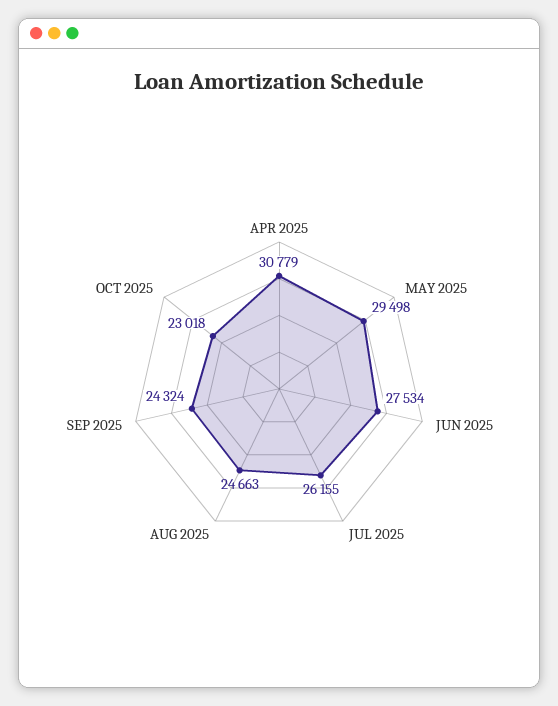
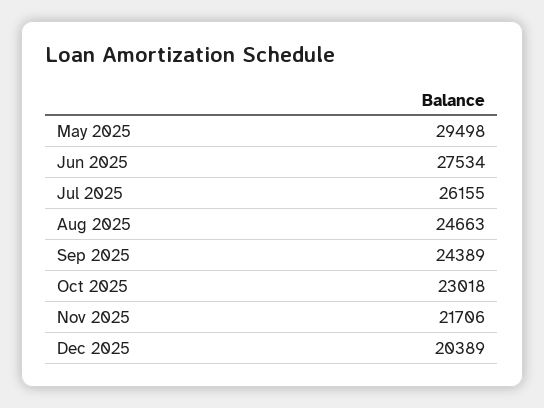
APR 2025: 30779 -> none
SEP 2025: 24324 -> 24389
Nov 2025: none -> 21706
Dec 2025: none -> 20389

